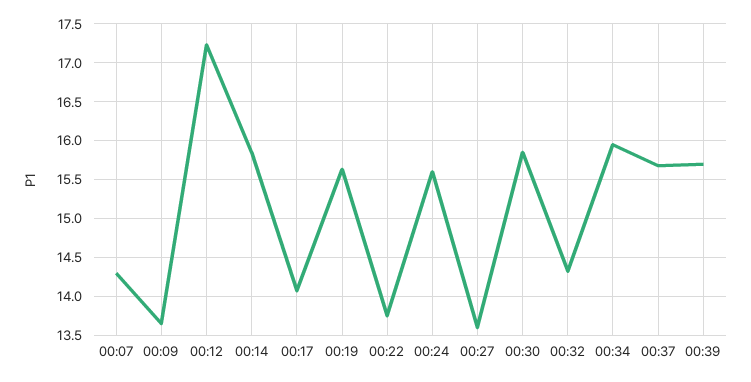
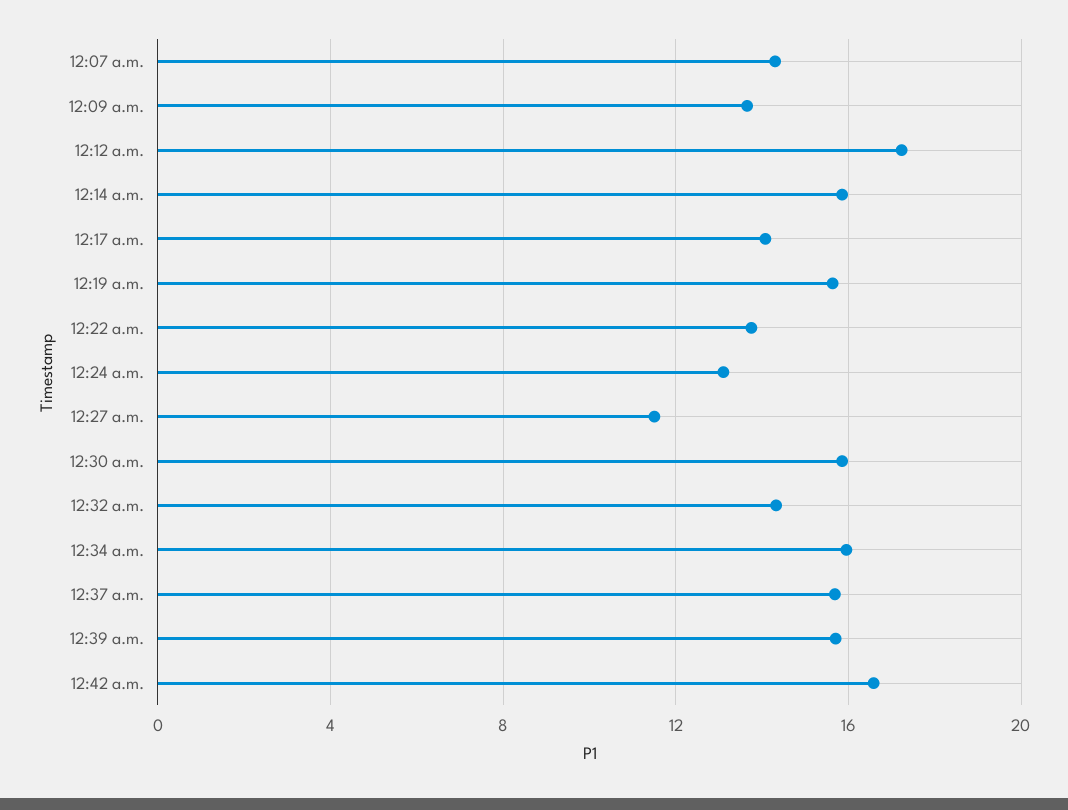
00:24: 15.6 -> 13
00:27: 13.6 -> 11.5
12:42 a.m.: none -> 16.5

